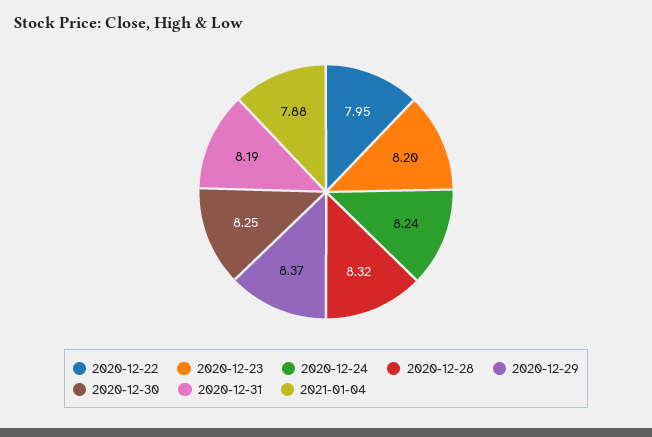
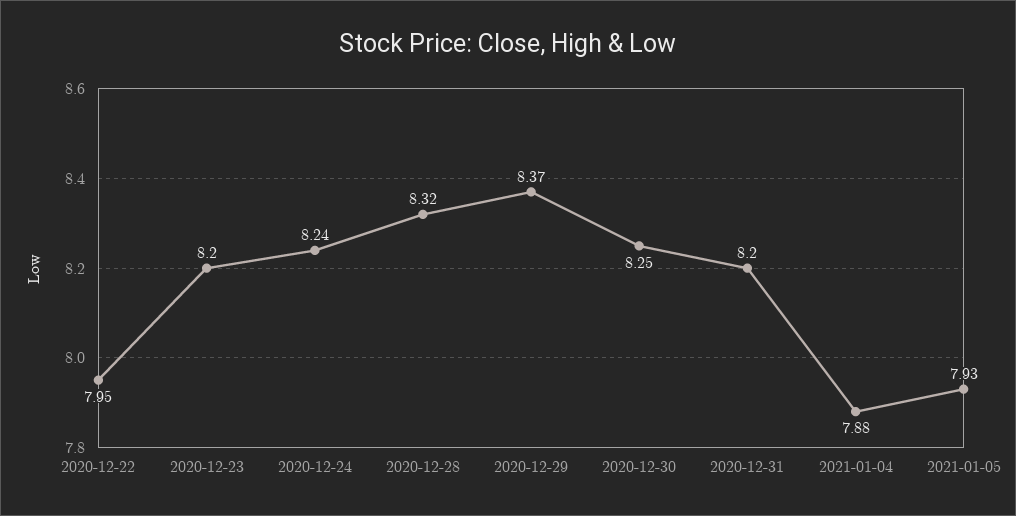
2020-12-31: 8.19 -> 8.2
2021-01-05: none -> 7.93

